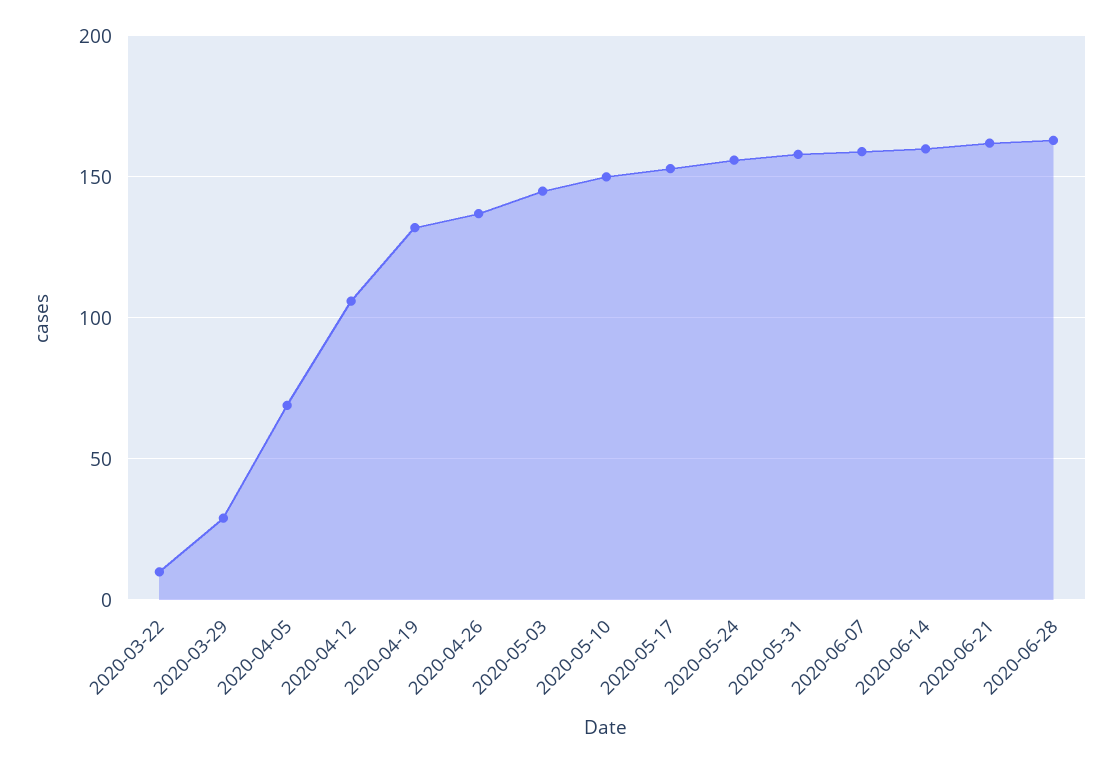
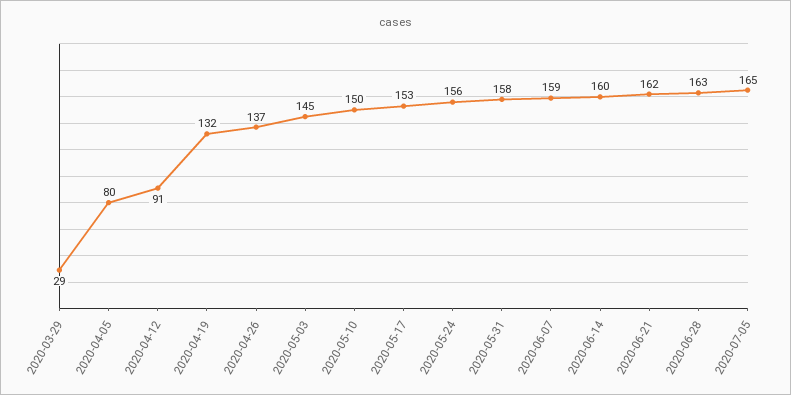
2020-03-22: 10 -> none
2020-04-05: 70 -> 80
2020-04-12: 105 -> 91
2020-07-05: none -> 165

